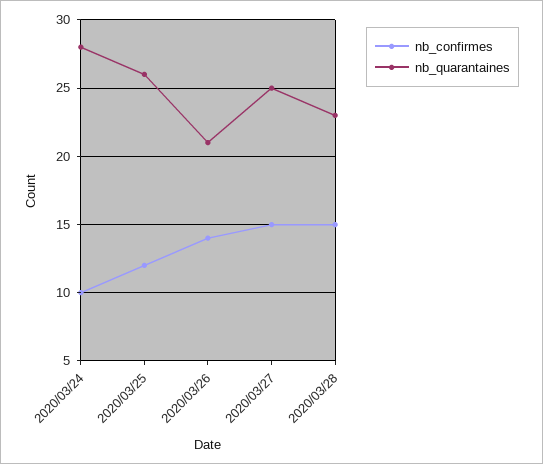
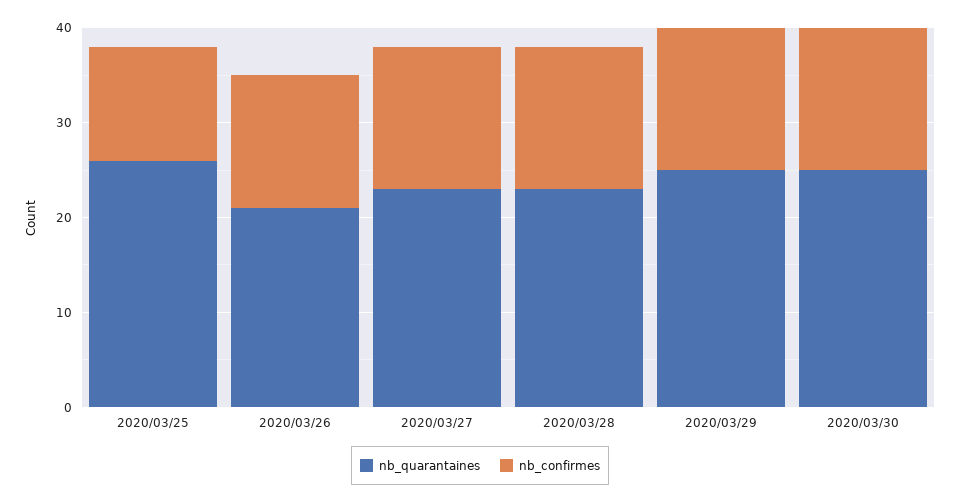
nb_confirmes, 2020/03/24: 10 -> none
nb_quarantaines, 2020/03/24: 28 -> none
nb_quarantaines, 2020/03/27: 25 -> 23
nb_quarantaines, 2020/03/29: none -> 25
nb_confirmes, 2020/03/29: none -> 15
nb_quarantaines, 2020/03/30: none -> 25
nb_confirmes, 2020/03/30: none -> 15

